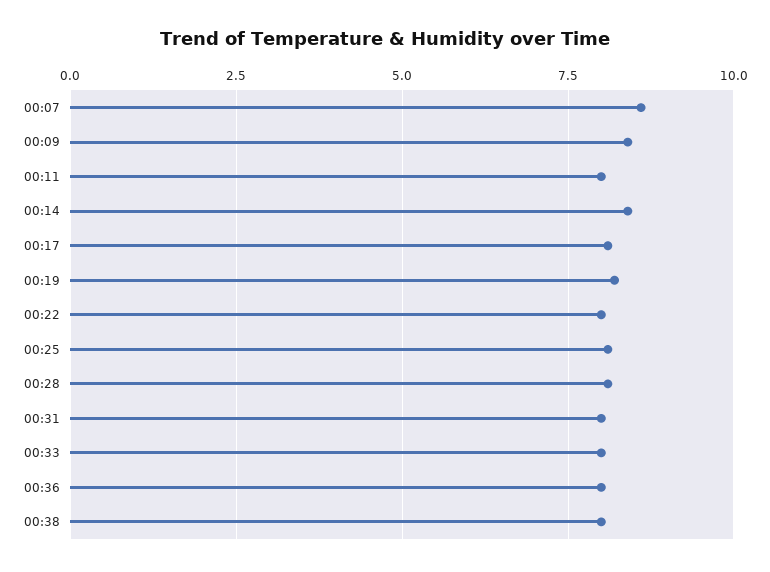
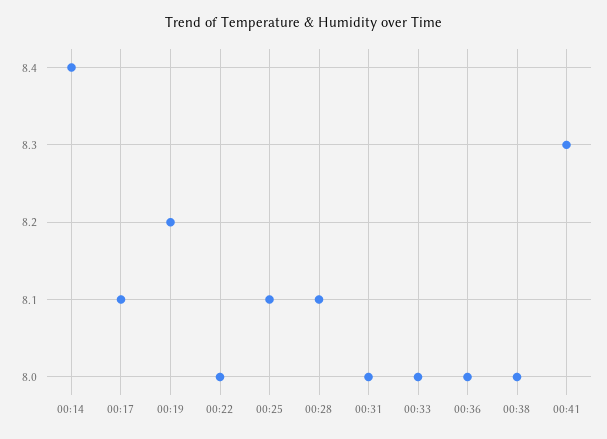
00:07: 8.5 -> none
00:09: 8.5 -> none
00:11: 8 -> none
00:41: none -> 8.3

